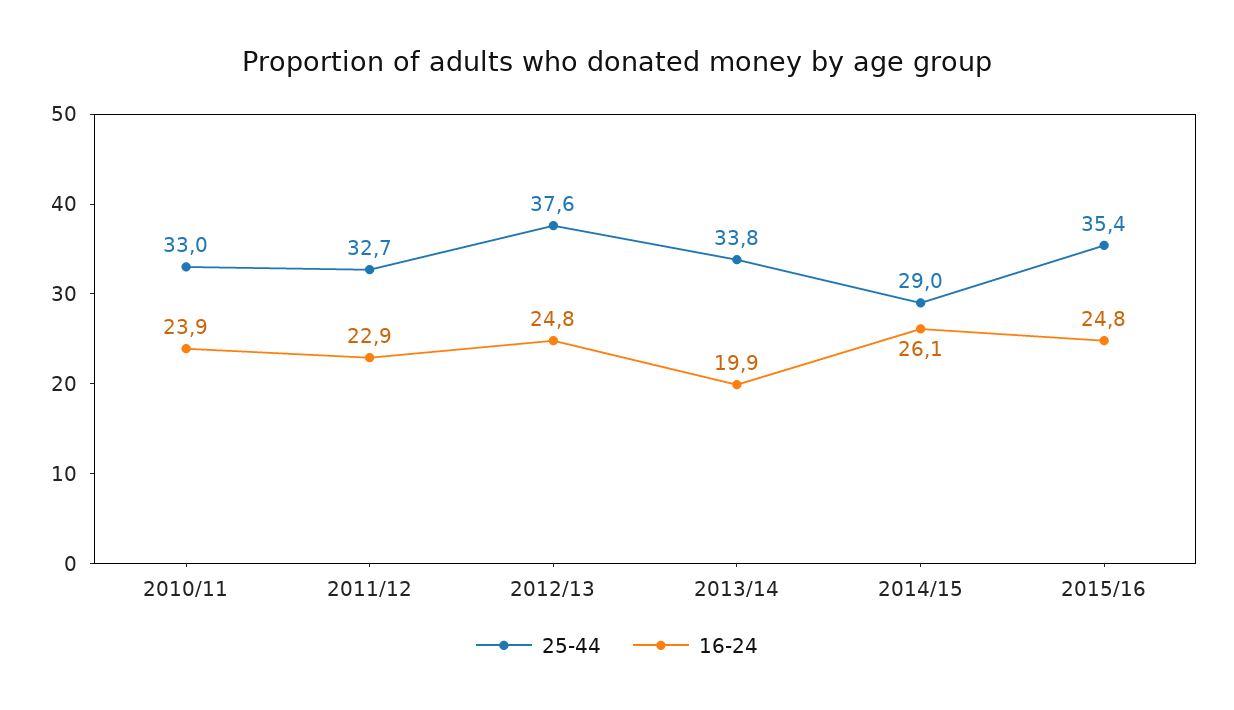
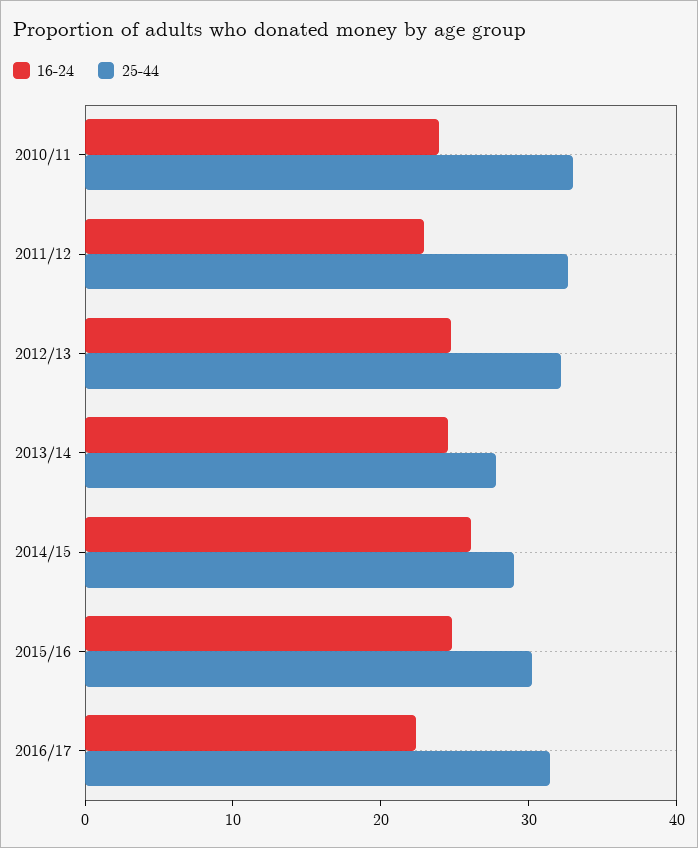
25-44, 2012/13: 37.6 -> 32
25-44, 2013/14: 33.8 -> 28
16-24, 2013/14: 19.9 -> 24
25-44, 2015/16: 35.4 -> 30
16-24, 2016/17: none -> 22
25-44, 2016/17: none -> 32

